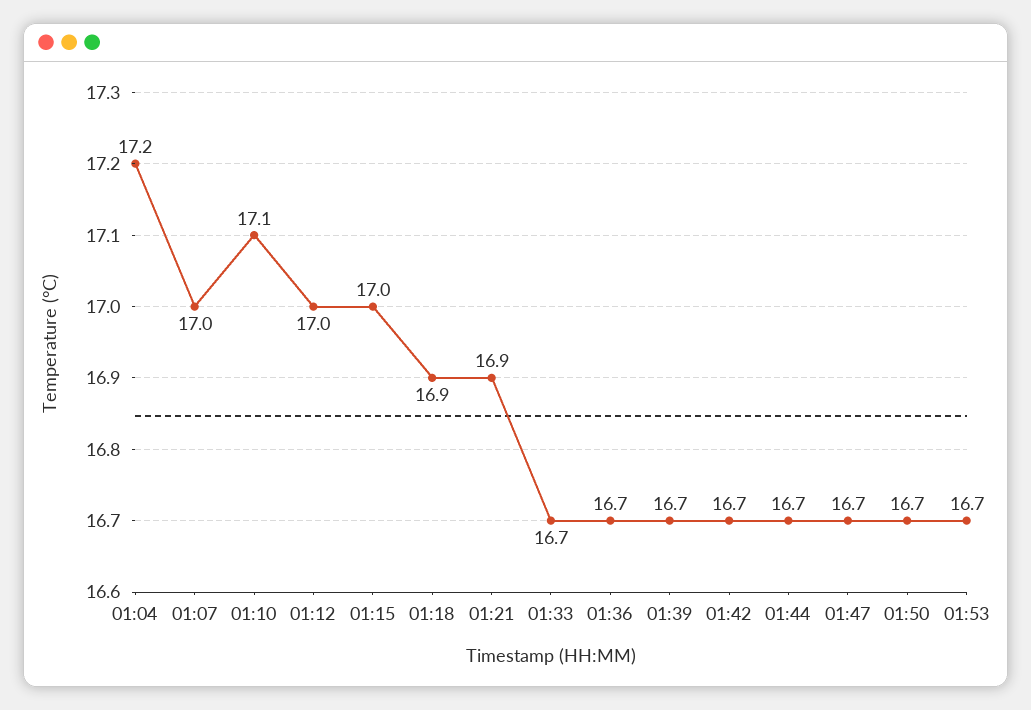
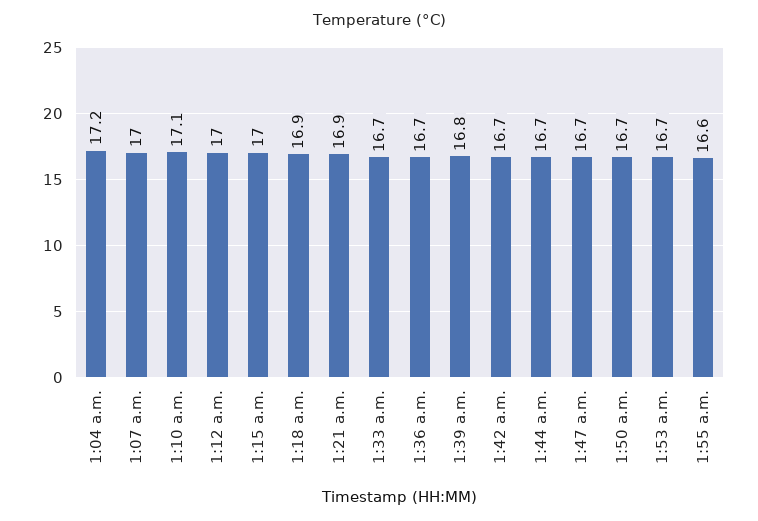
01:39: 16.7 -> 16.8
1:55 a.m.: none -> 16.6

